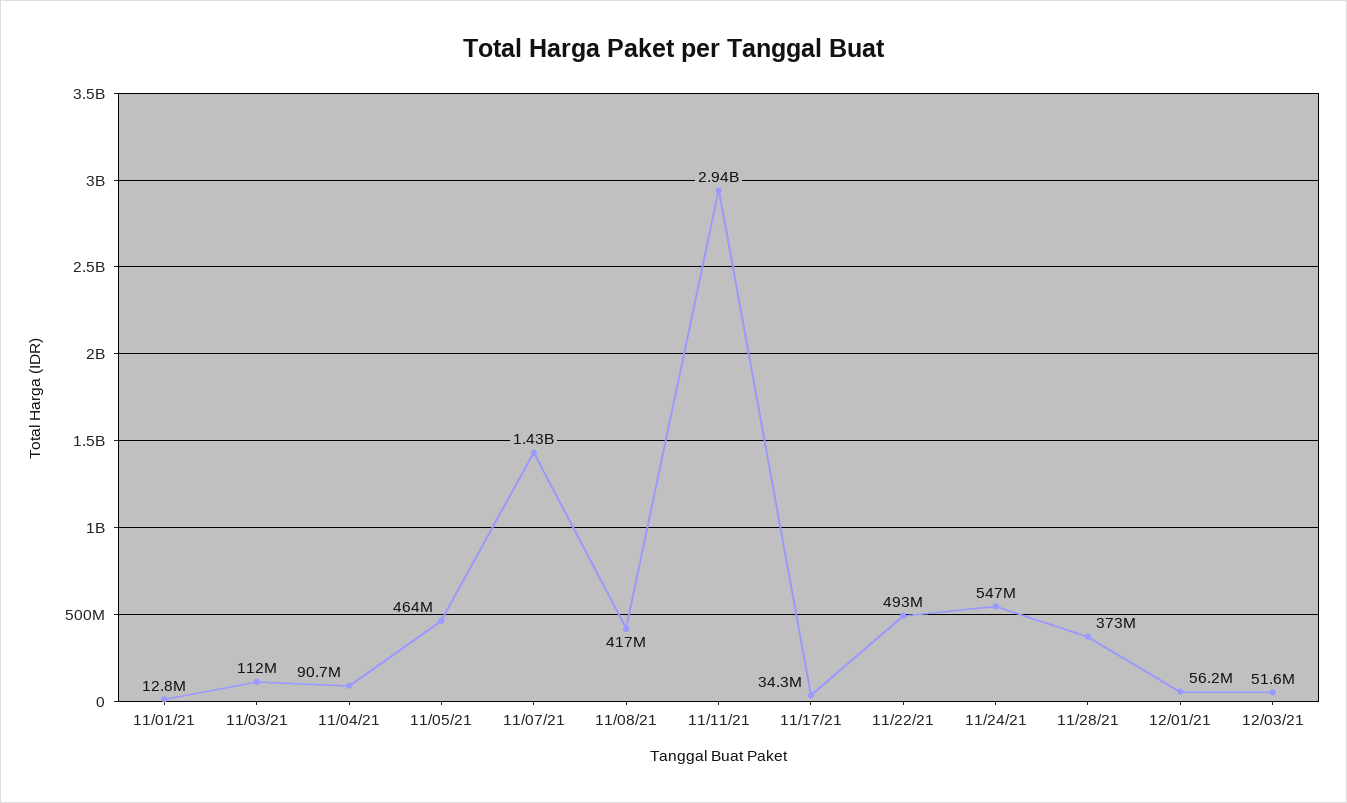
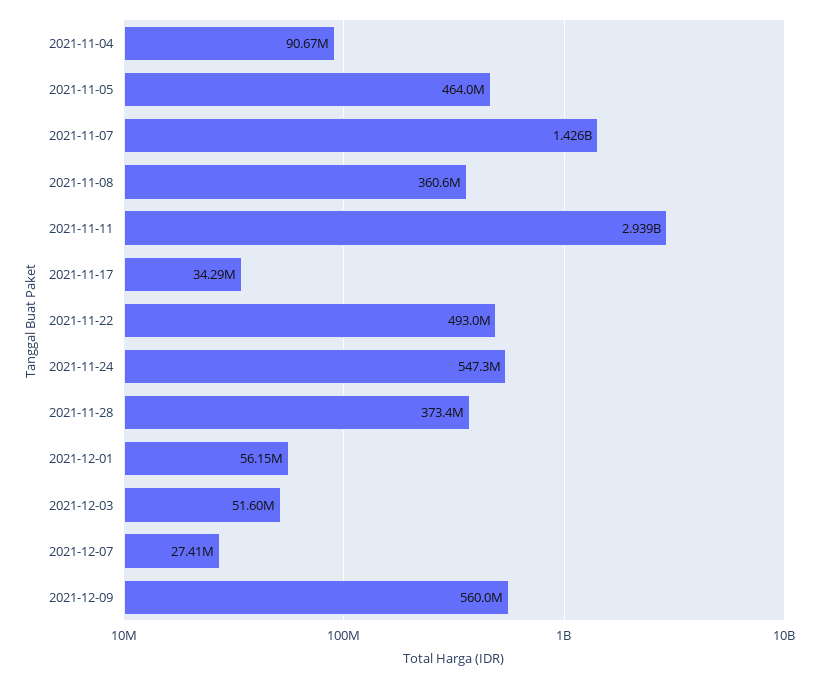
11/01/21: 12800000 -> none
11/03/21: 112000000 -> none
11/08/21: 417000000 -> 360600000
2021-12-07: none -> 27410000
2021-12-09: none -> 560000000

